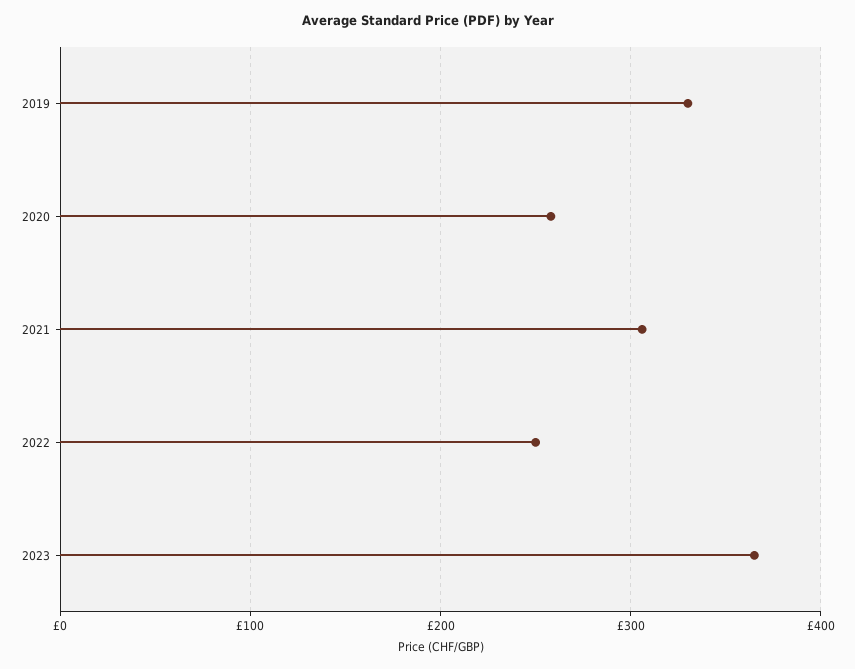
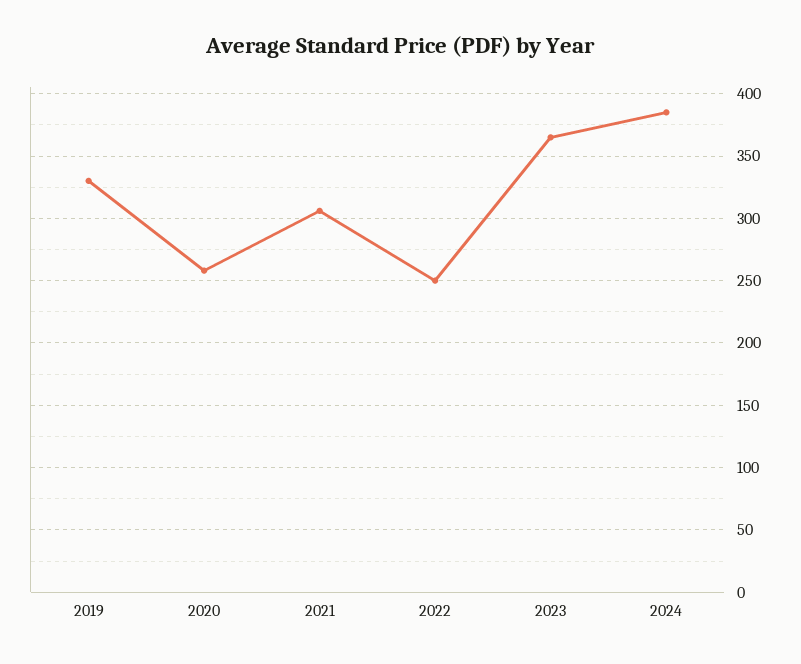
2024: none -> 385

